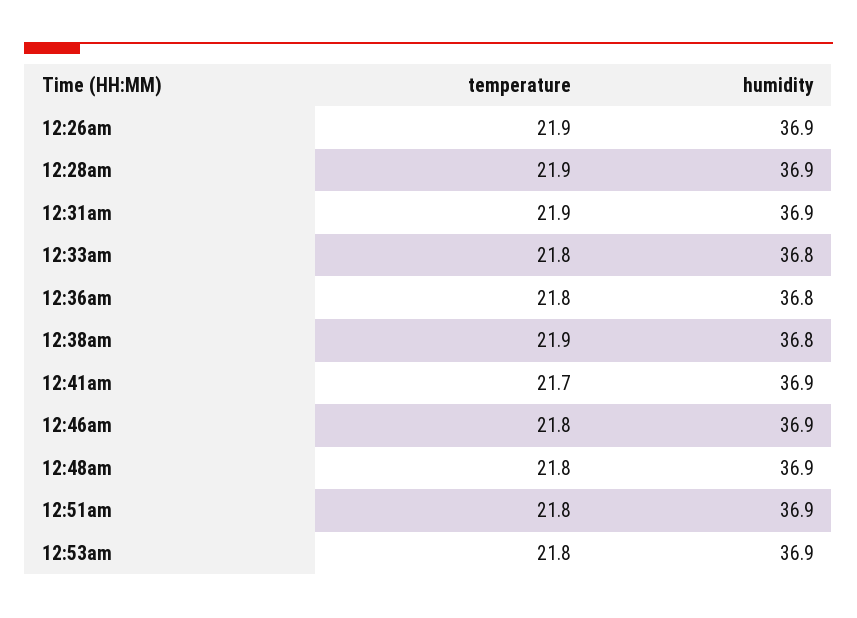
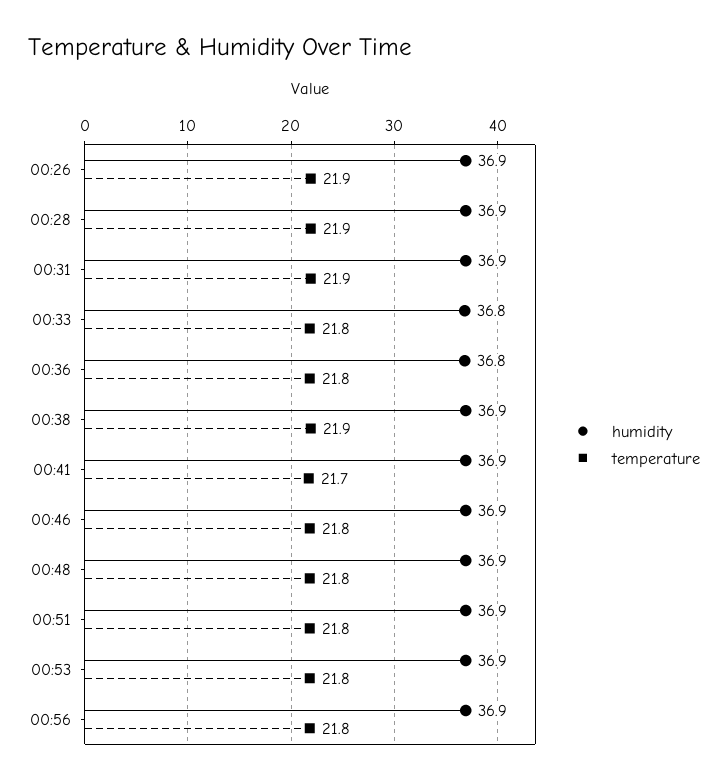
humidity, 12:38am: 36.8 -> 36.9
humidity, 00:56: none -> 36.9
temperature, 00:56: none -> 21.8

